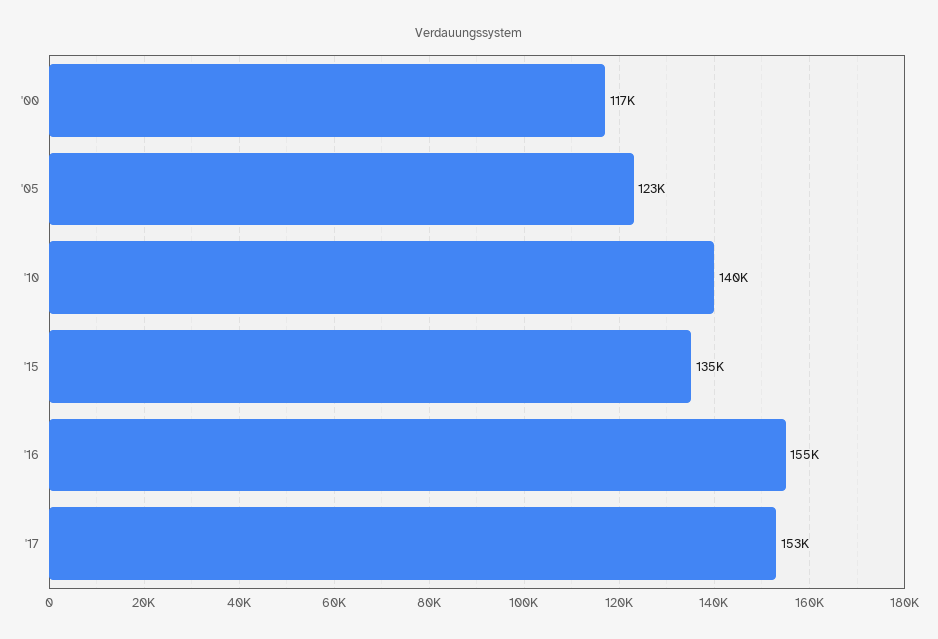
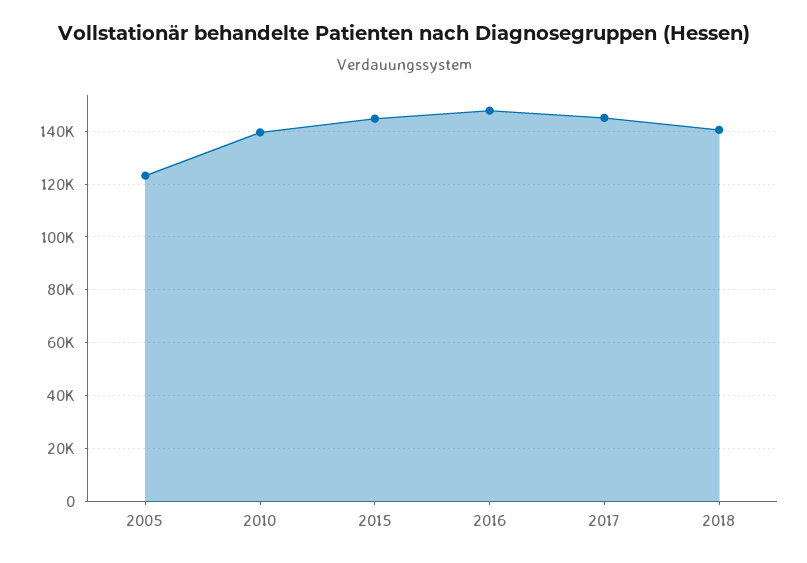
'00: 117000 -> none
'15: 135000 -> 145000
'16: 155000 -> 147500
'17: 153000 -> 145000
2018: none -> 140000

